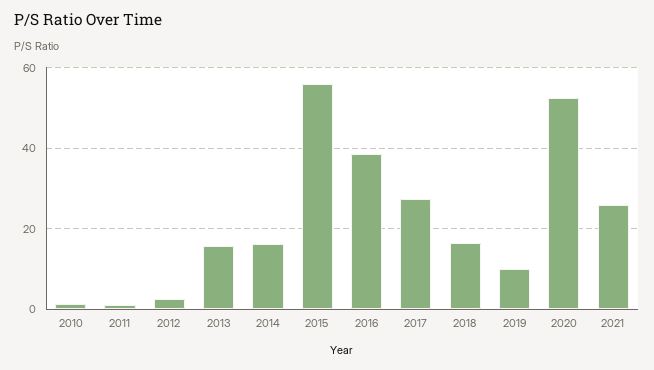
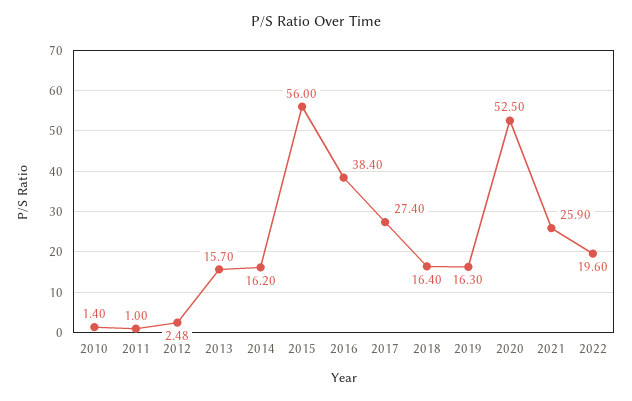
2019: 10 -> 16.3
2022: none -> 19.6

